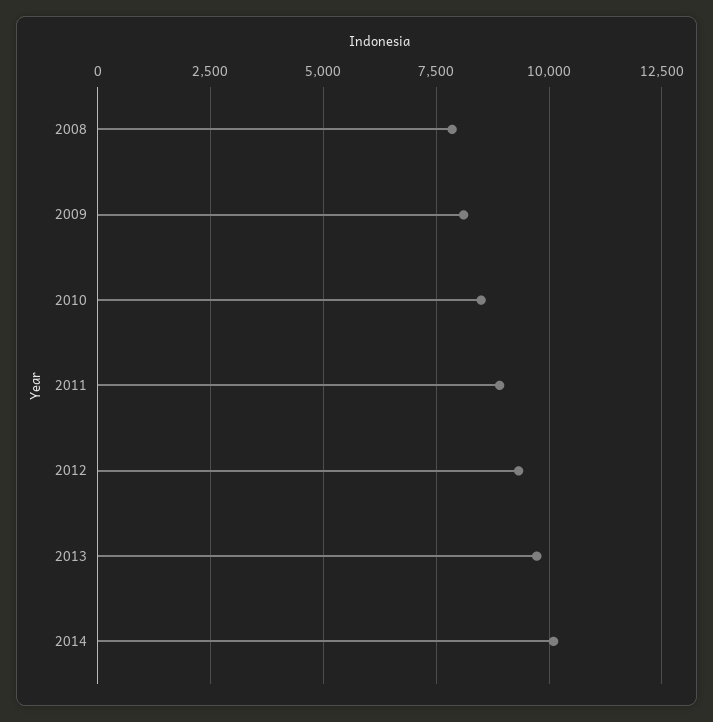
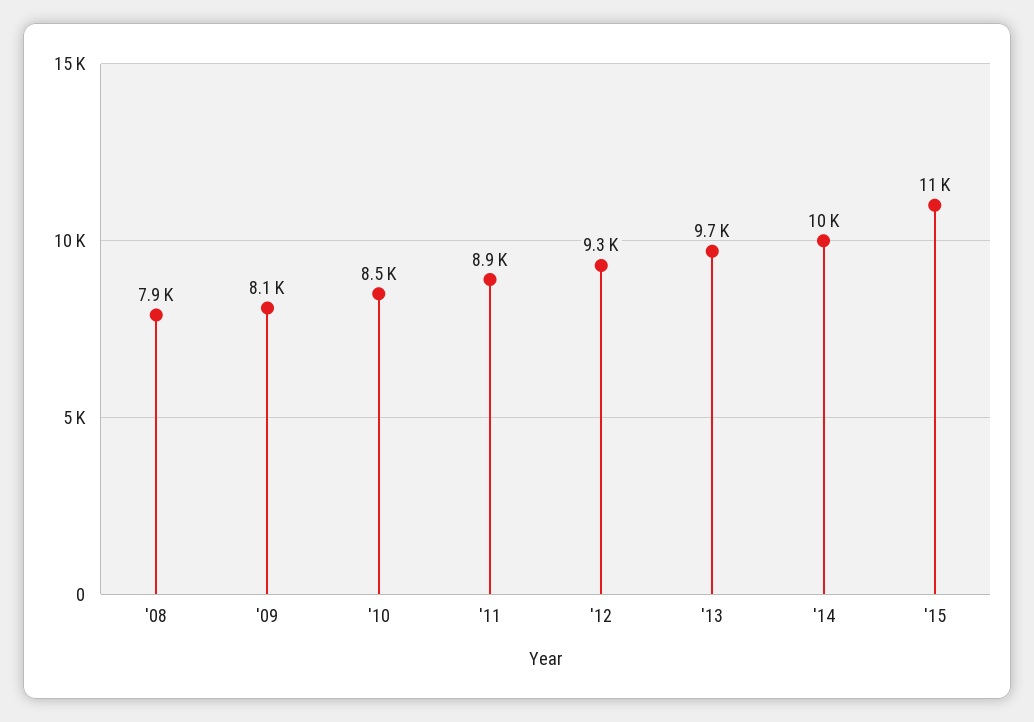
'15: none -> 11000

